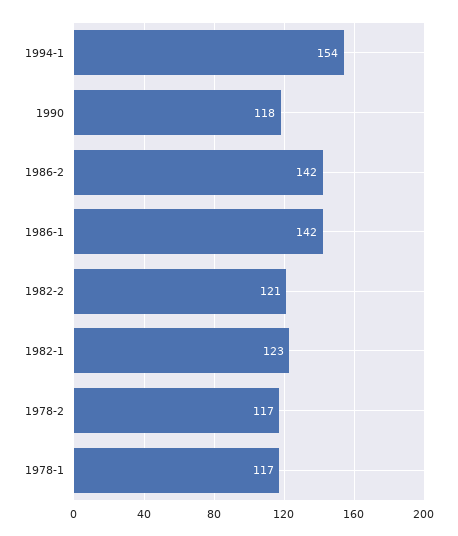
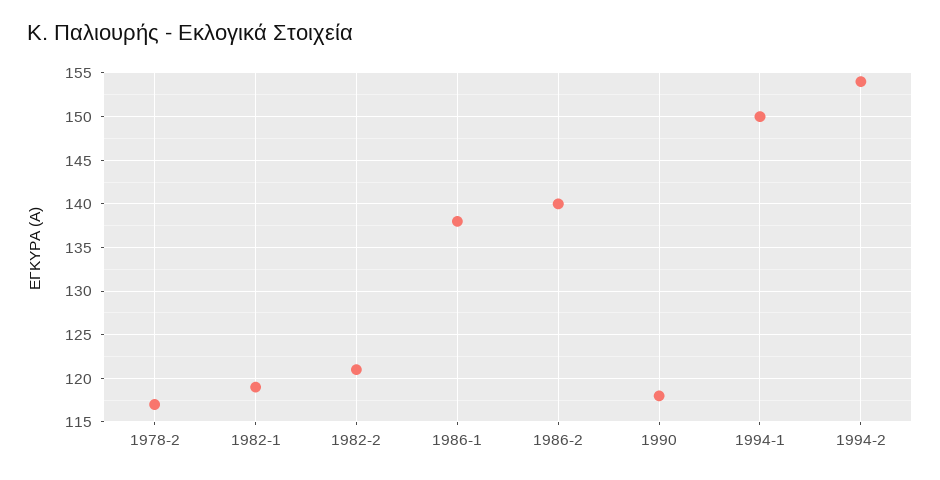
1994-1: 154 -> 150
1986-2: 142 -> 140
1986-1: 142 -> 138
1982-1: 123 -> 119
1978-1: 117 -> none
1994-2: none -> 154

